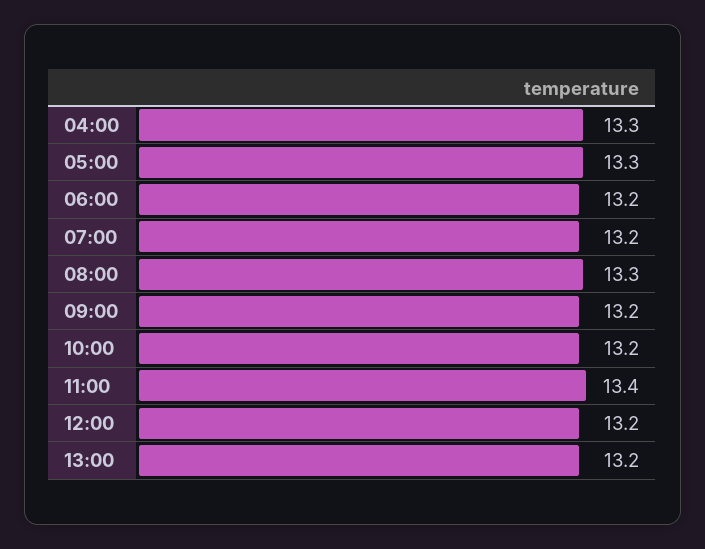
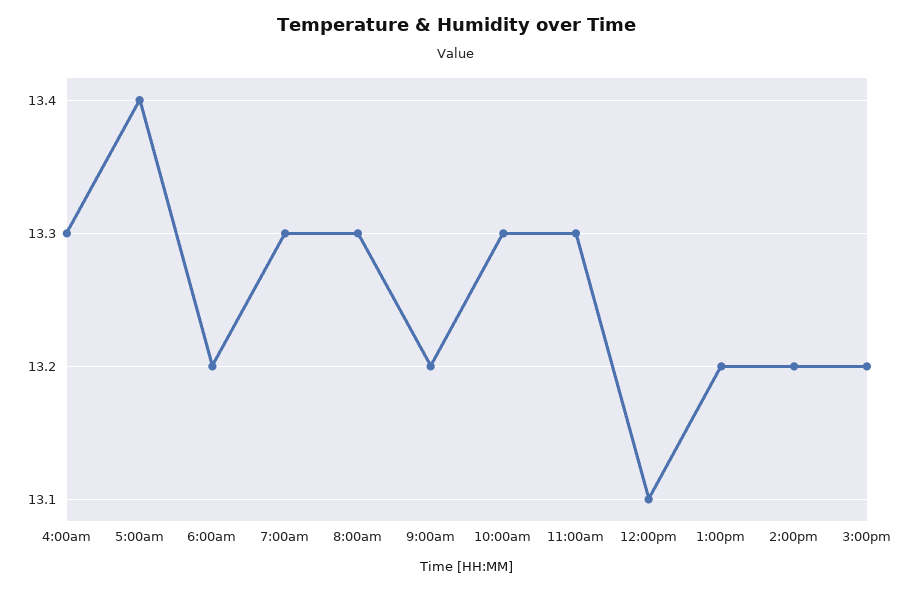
05:00: 13.3 -> 13.4
07:00: 13.2 -> 13.3
10:00: 13.2 -> 13.3
11:00: 13.4 -> 13.3
12:00: 13.2 -> 13.1
2:00pm: none -> 13.2
3:00pm: none -> 13.2

